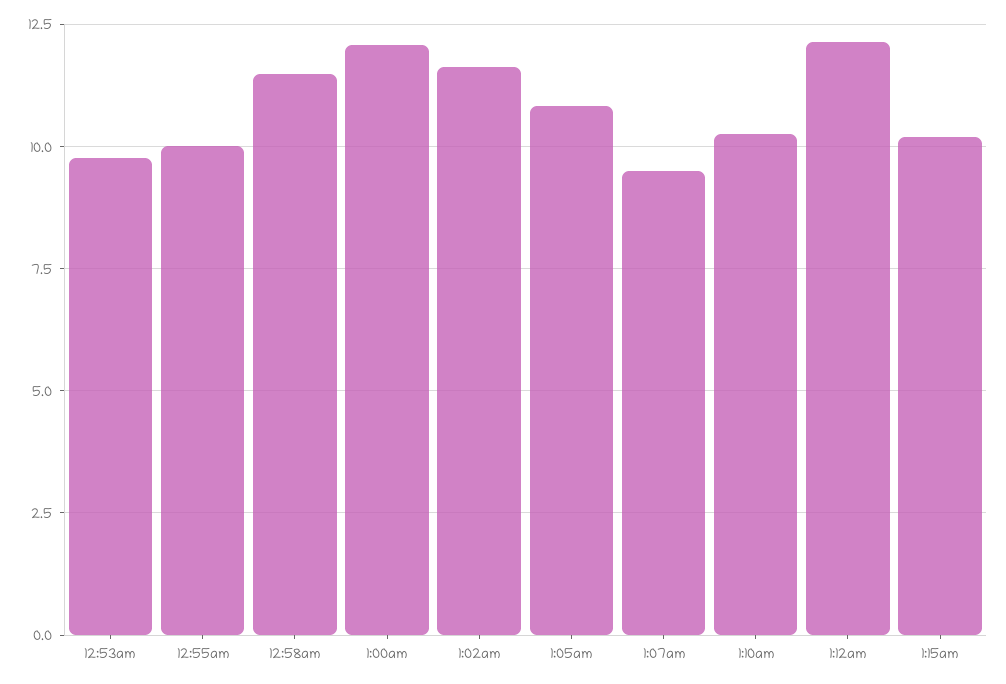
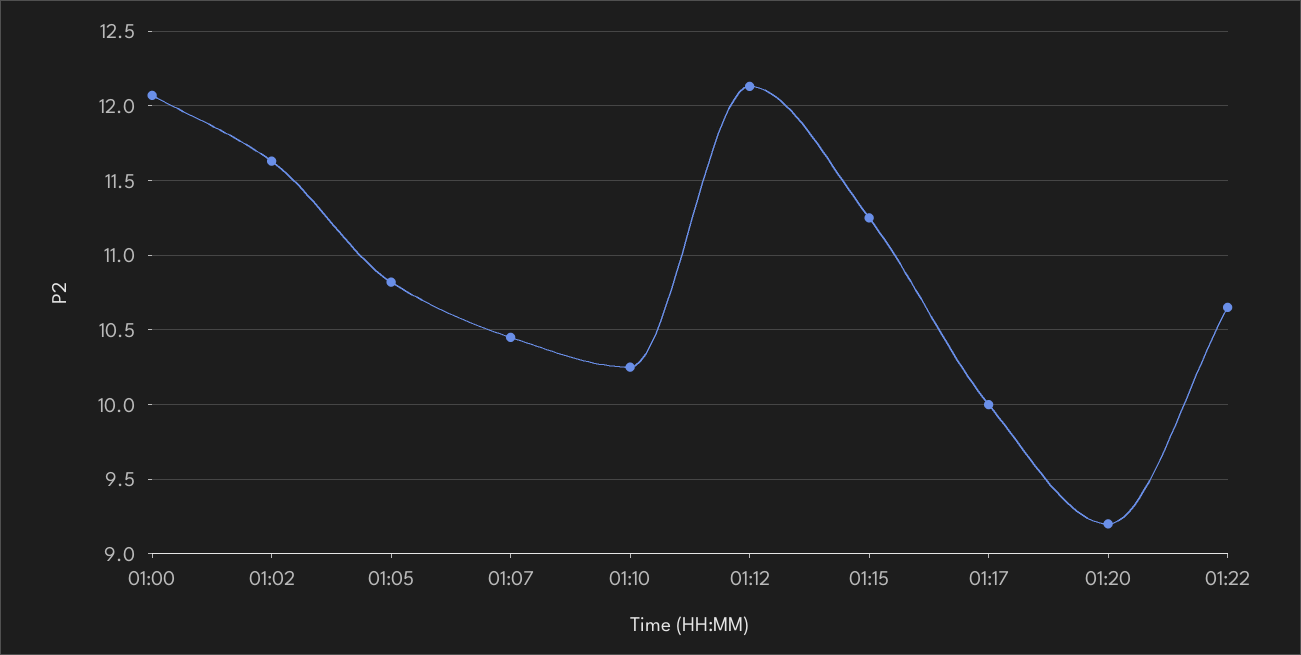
12:53am: 9.75 -> none
12:55am: 10 -> none
12:58am: 11.5 -> none
1:07am: 9.5 -> 10.45
1:15am: 10.25 -> 11.25
01:17: none -> 10
01:20: none -> 9.2
01:22: none -> 10.65

